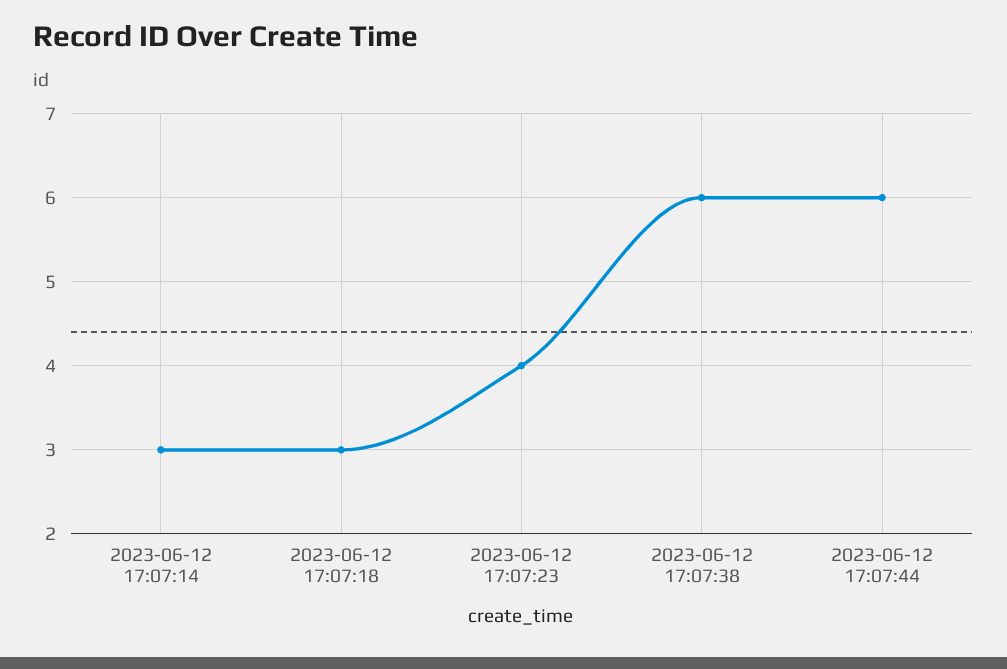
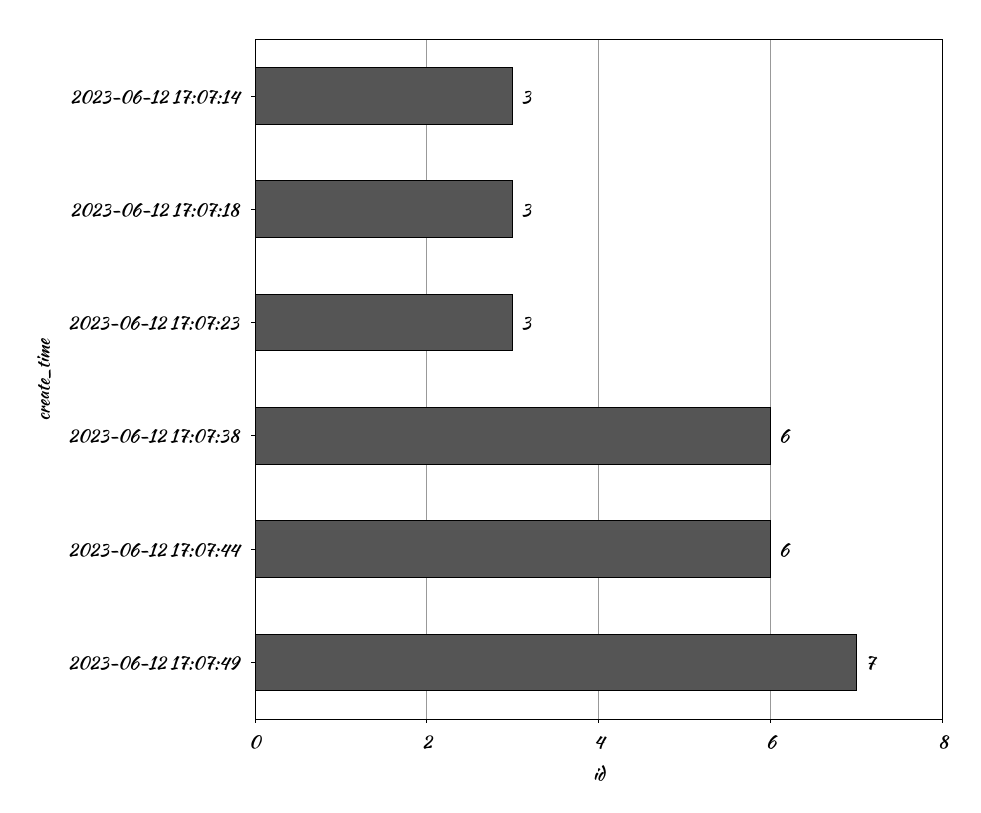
2023-06-12 17:07:23: 4 -> 3
2023-06-12 17:07:49: none -> 7

